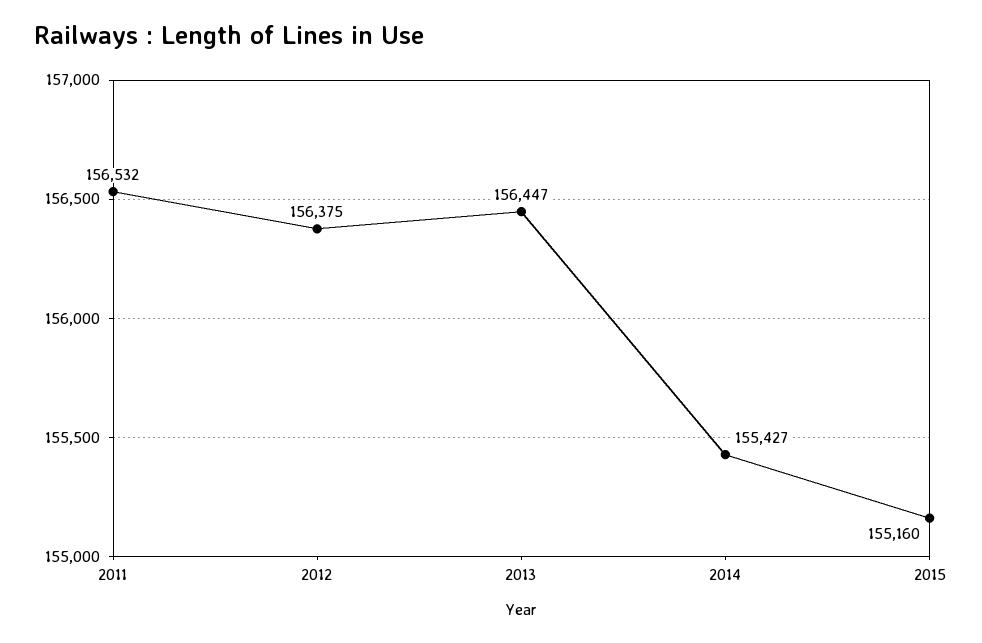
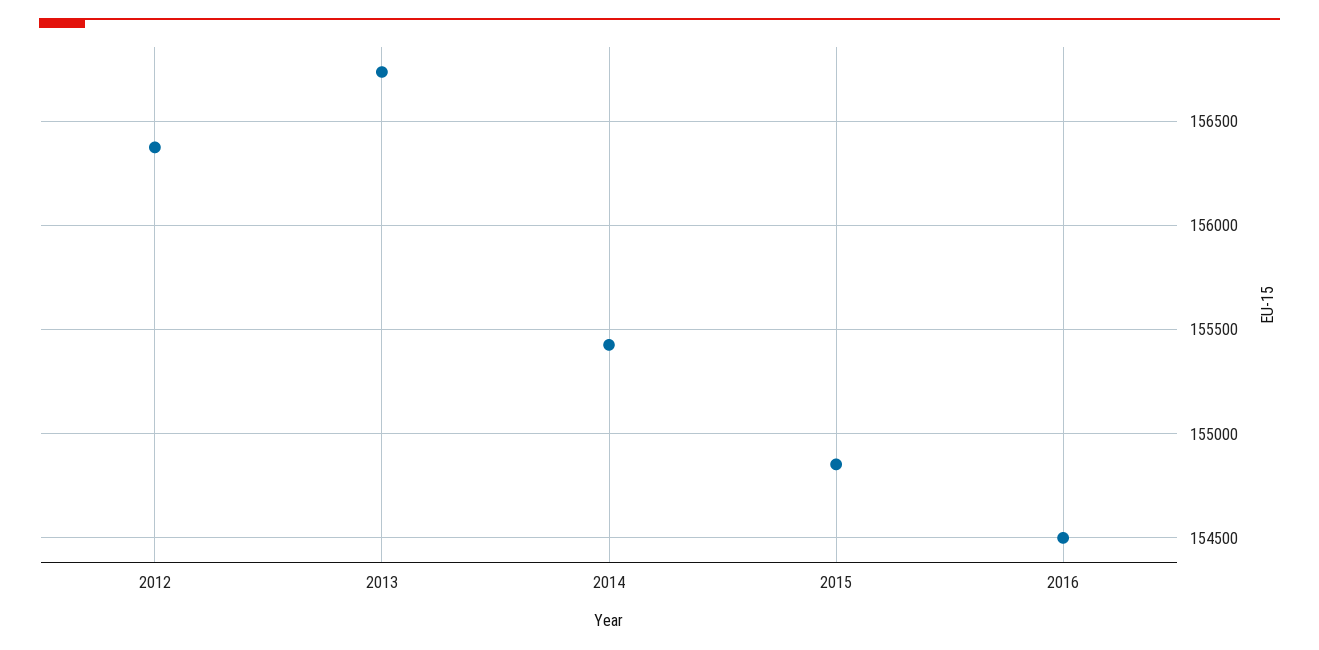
2011: 156532 -> none
2013: 156447 -> 156750
2015: 155160 -> 154850
2016: none -> 154500

